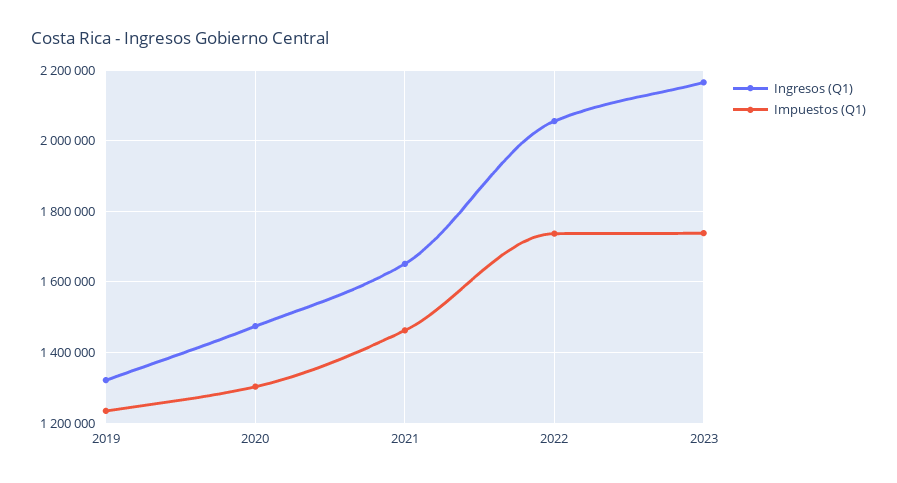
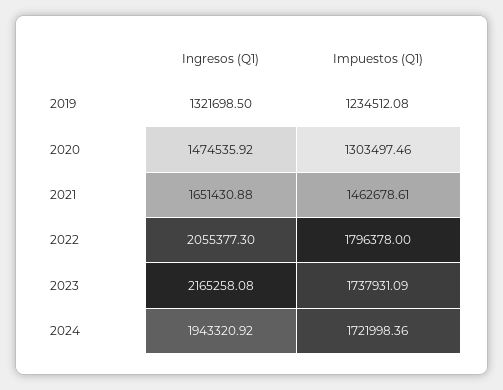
Impuestos (Q1), 2022: 1740000 -> 1796378
Ingresos (Q1), 2024: none -> 1943320.92
Impuestos (Q1), 2024: none -> 1721998.36

